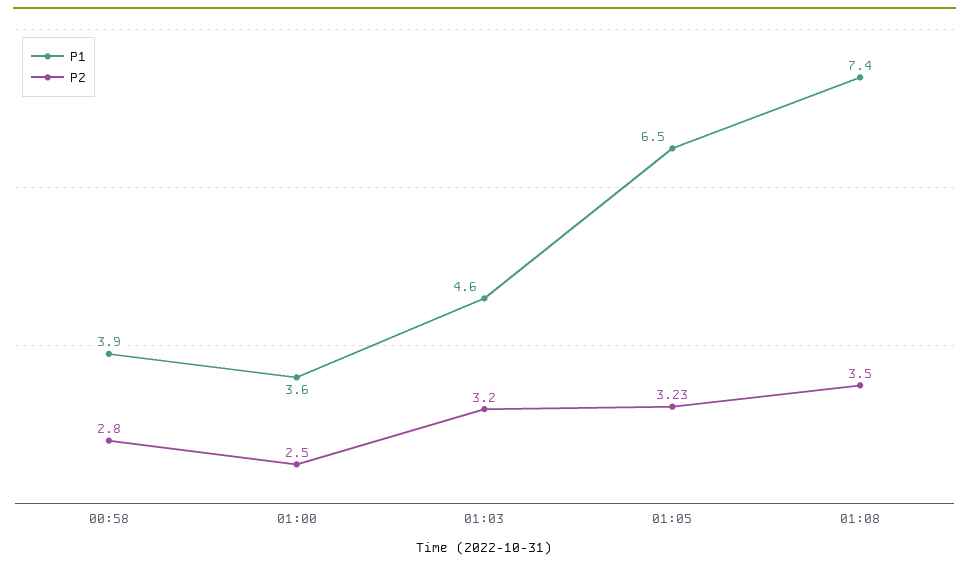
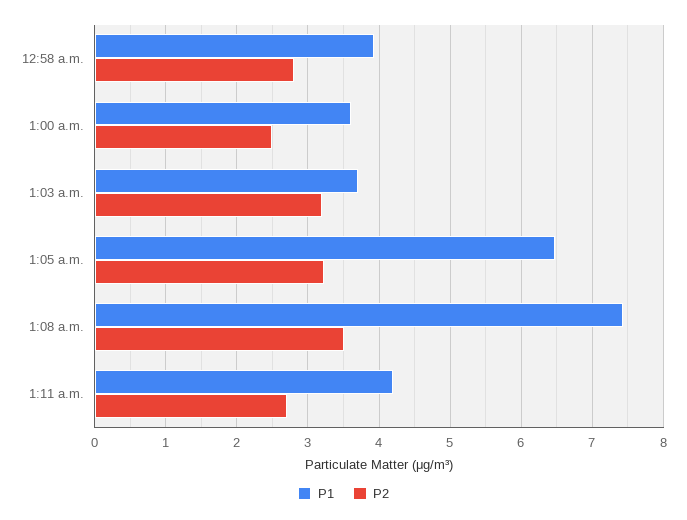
P1, 01:03: 4.6 -> 3.7
P1, 1:11 a.m.: none -> 4.2
P2, 1:11 a.m.: none -> 2.7

